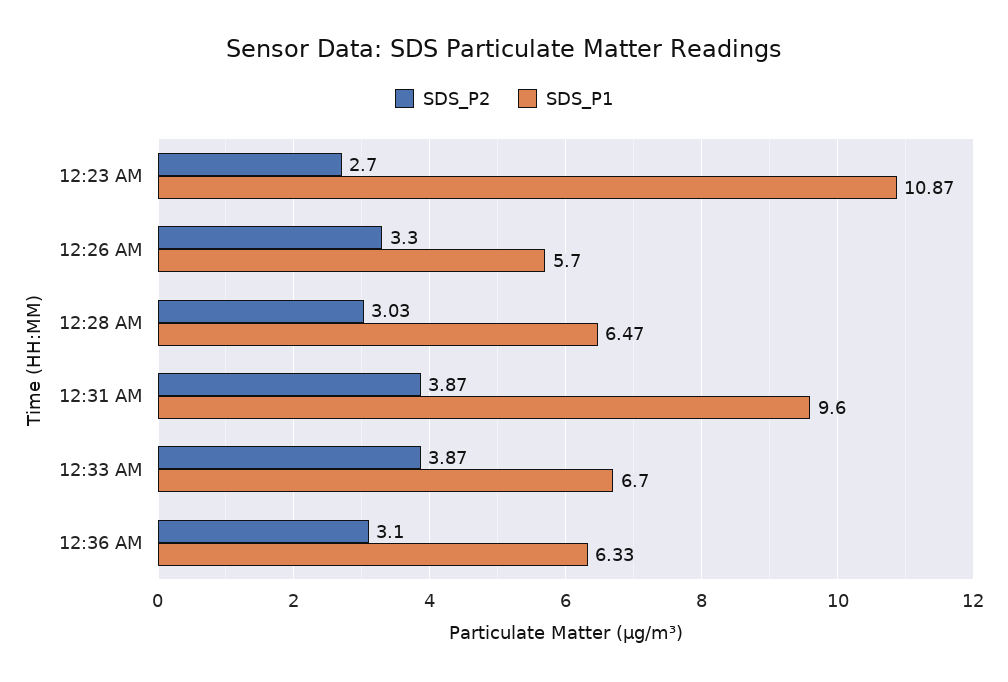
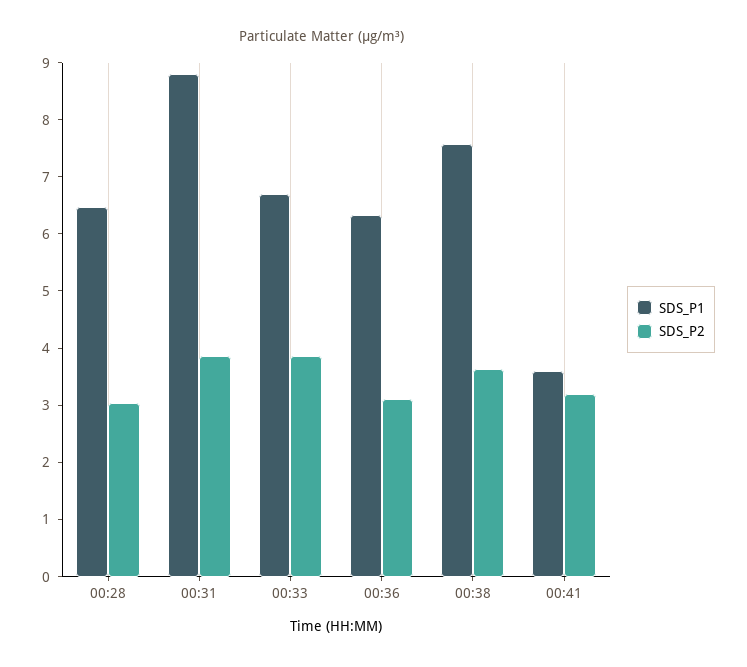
SDS_P2, 12:23 AM: 2.7 -> none
SDS_P1, 12:23 AM: 10.87 -> none
SDS_P2, 12:26 AM: 3.3 -> none
SDS_P1, 12:26 AM: 5.7 -> none
SDS_P1, 12:31 AM: 9.6 -> 8.8
SDS_P1, 00:38: none -> 7.6
SDS_P2, 00:38: none -> 3.6
SDS_P1, 00:41: none -> 3.6
SDS_P2, 00:41: none -> 3.2

